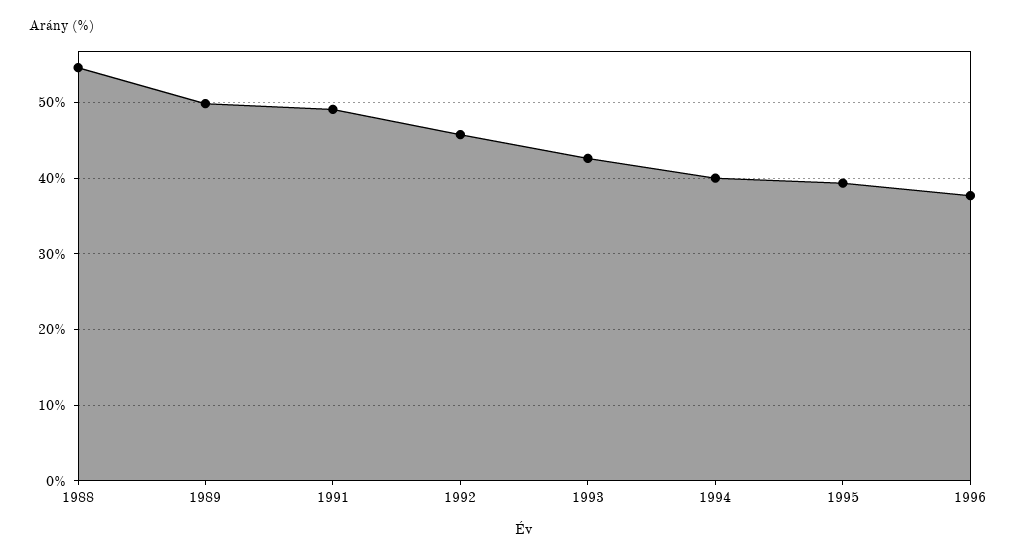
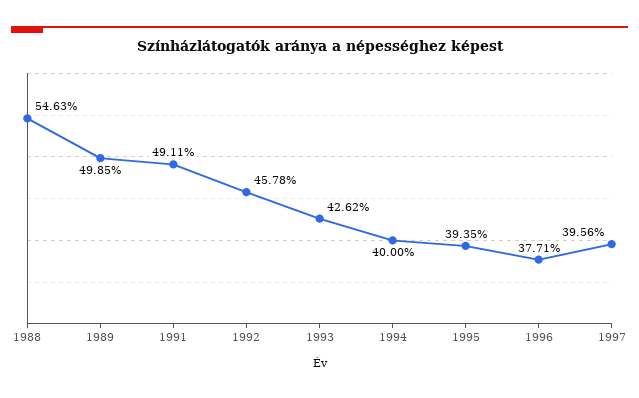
1997: none -> 39.56

